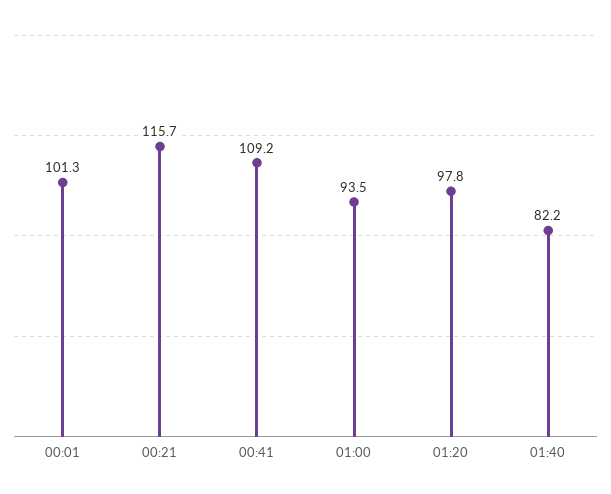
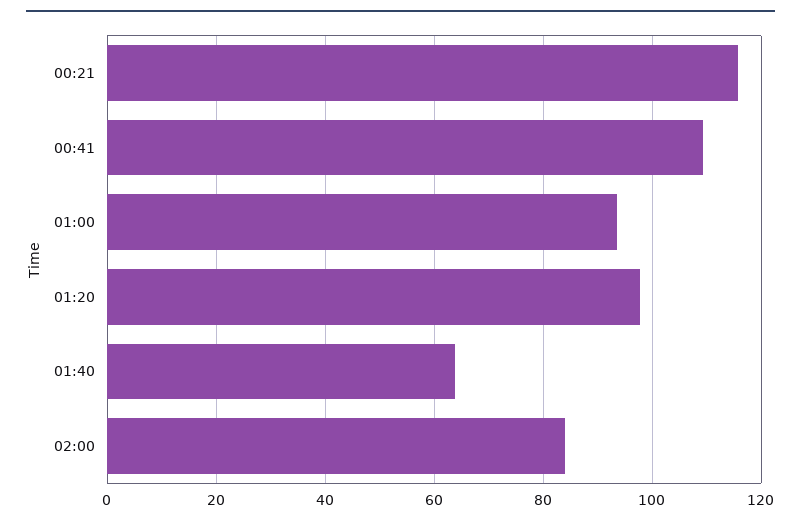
00:01: 101.3 -> none
01:40: 82.2 -> 64
02:00: none -> 84

